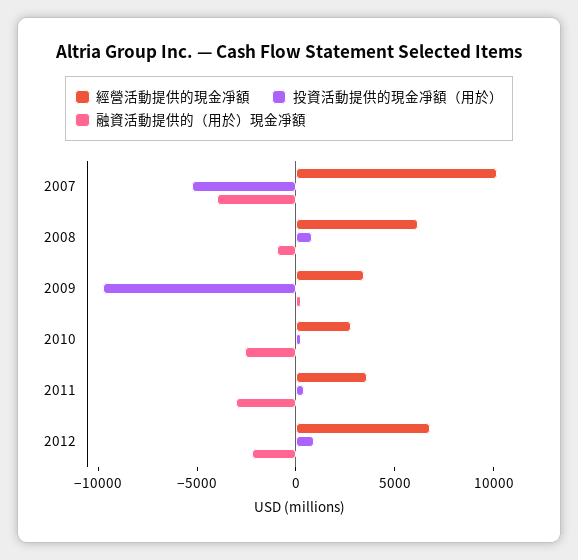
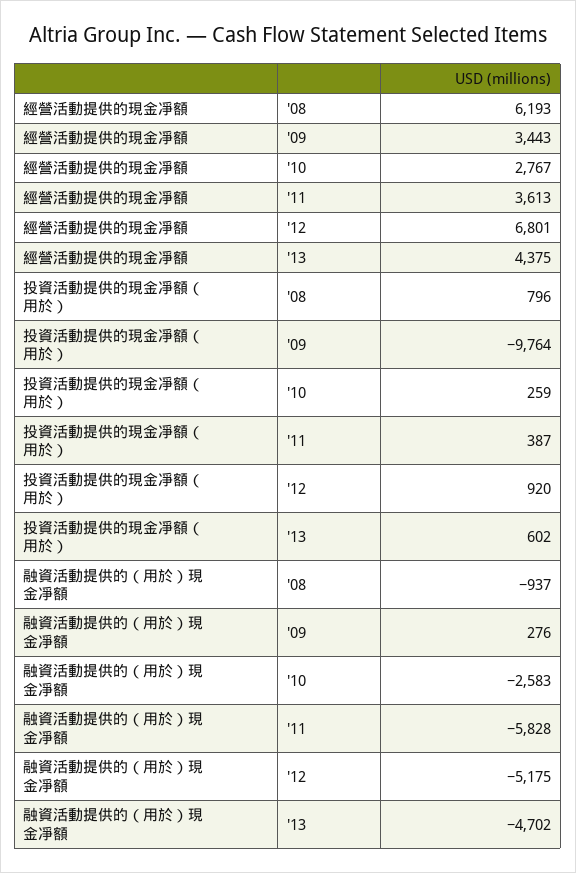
經營活動提供的現金凈額, 2007: 10000 -> none
投資活動提供的現金凈額（用於）, 2007: -5000 -> none
融資活動提供的（用於）現金凈額, 2007: -4000 -> none
融資活動提供的（用於）現金凈額, 2011: -3000 -> -5828
融資活動提供的（用於）現金凈額, 2012: -2000 -> -5175
經營活動提供的現金凈額, '13: none -> 4375
投資活動提供的現金凈額（用於）, '13: none -> 602
融資活動提供的（用於）現金凈額, '13: none -> -4702

